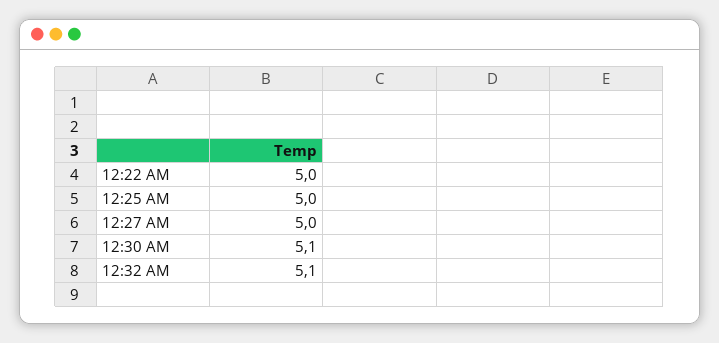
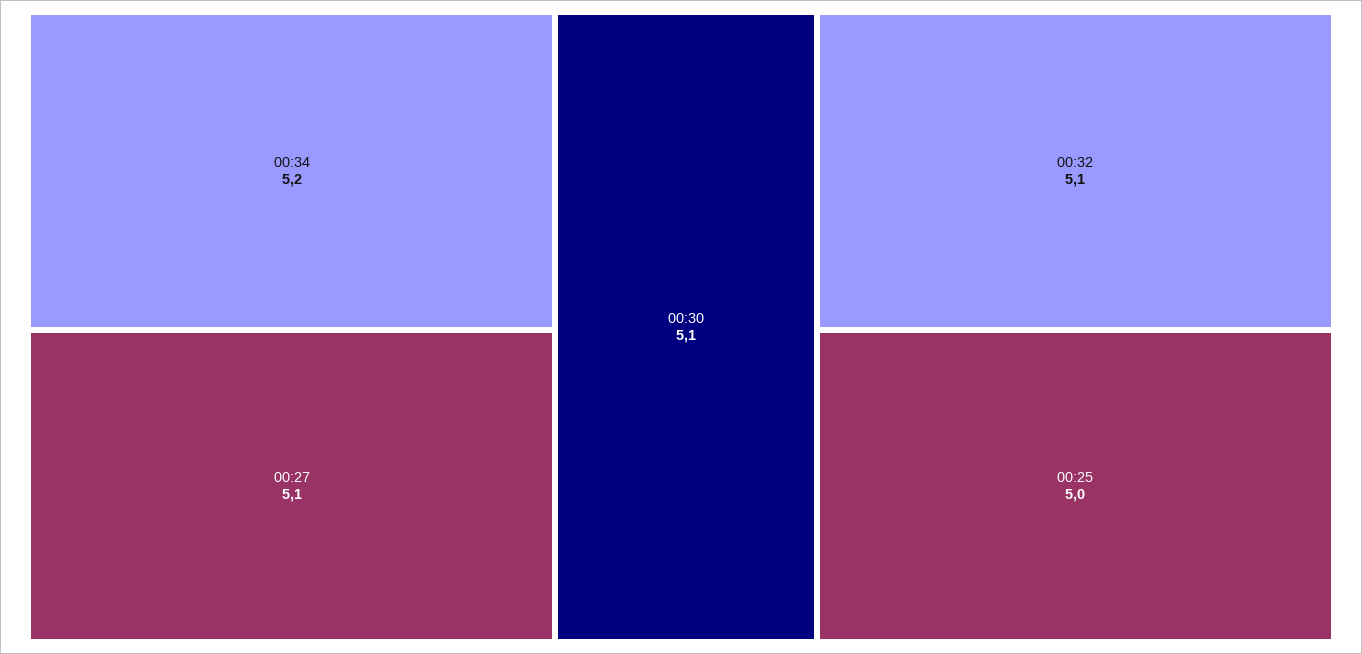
12:22 AM: 5 -> none
12:27 AM: 5 -> 5.1
00:34: none -> 5.2

